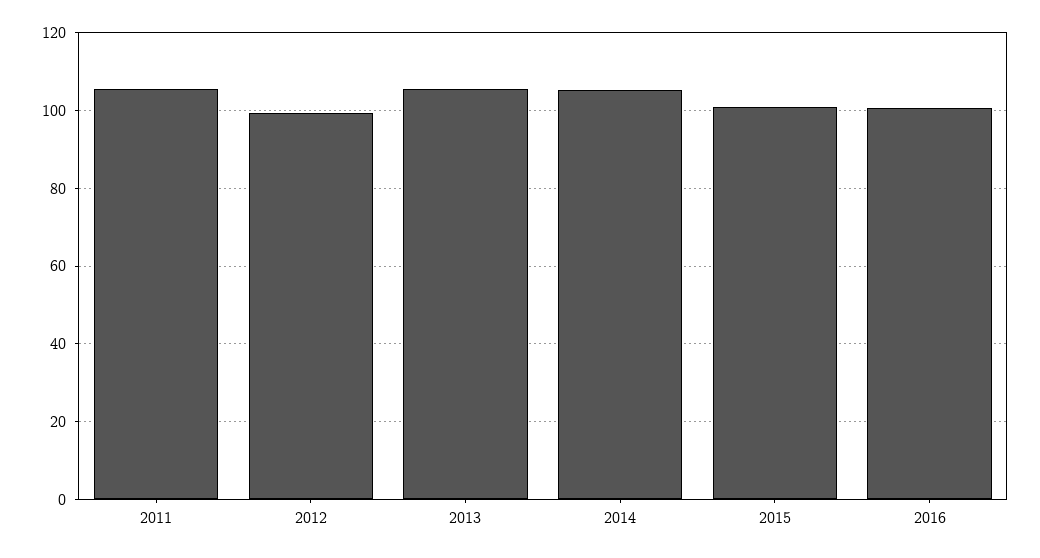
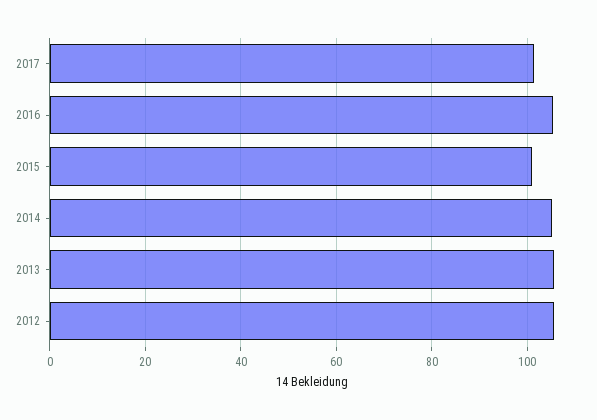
2011: 106 -> none
2012: 100 -> 106
2016: 100 -> 106
2017: none -> 102

